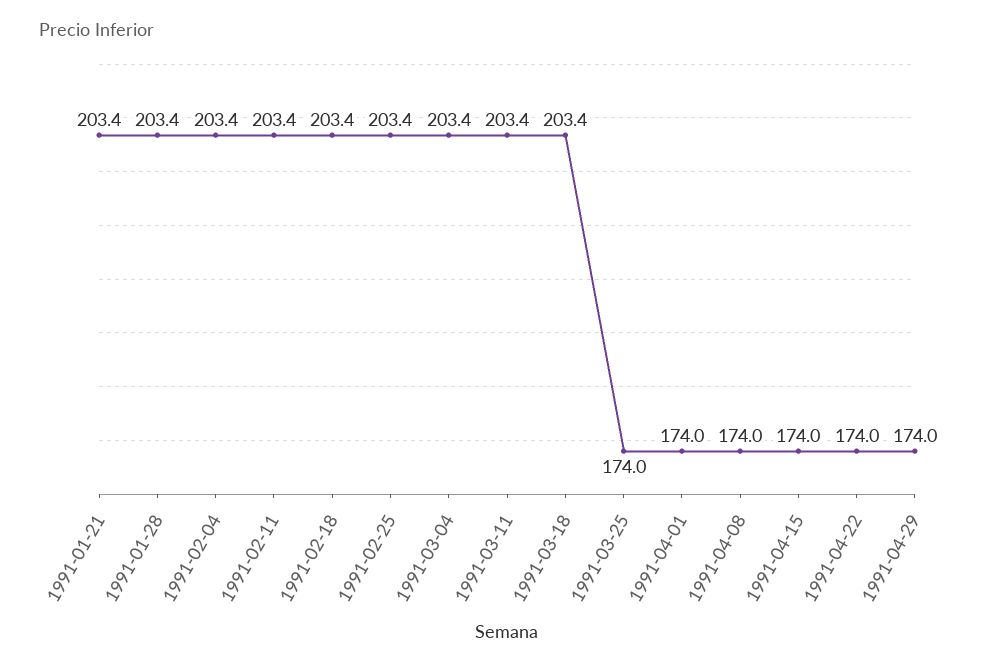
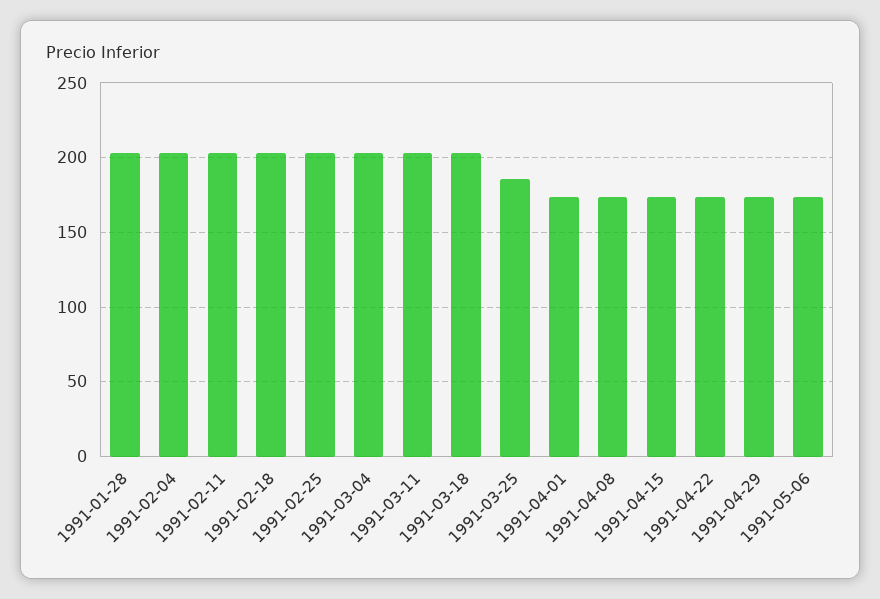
1991-01-21: 203.4 -> none
1991-03-25: 174 -> 185
1991-05-06: none -> 175

